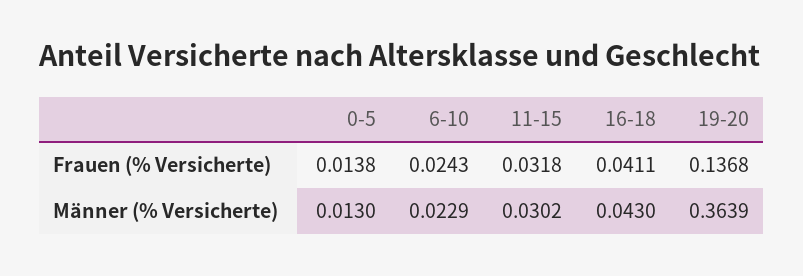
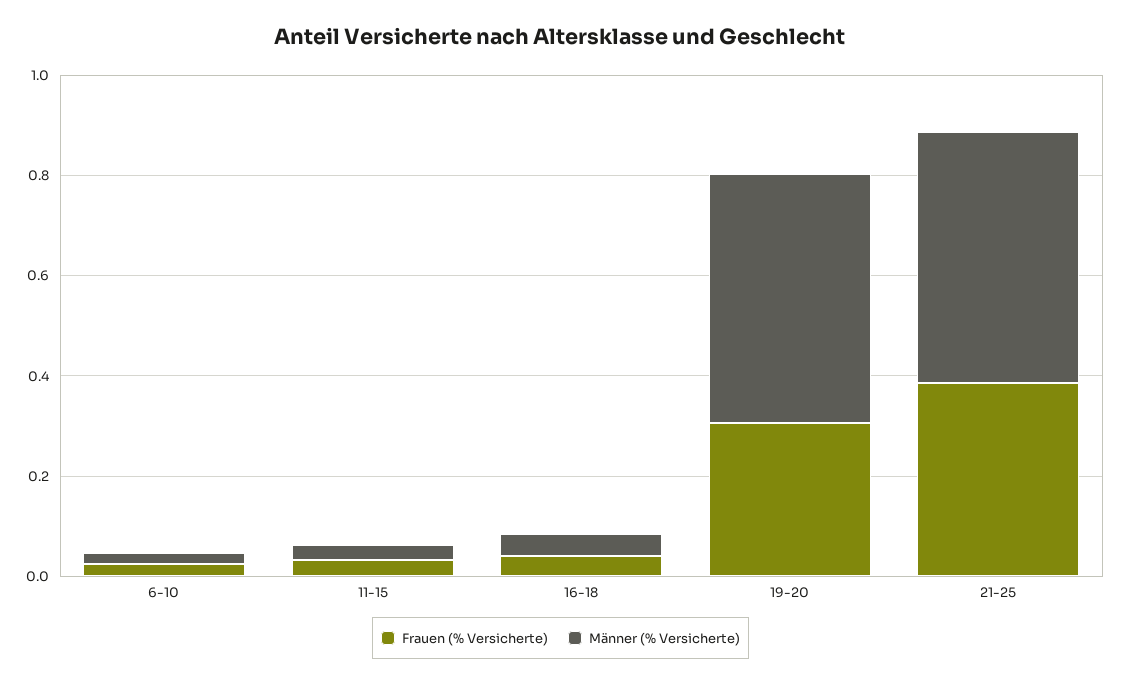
Frauen (% Versicherte), 0-5: 0.0138 -> none
Frauen (% Versicherte), 19-20: 0.1368 -> 0.3
Männer (% Versicherte), 0-5: 0.013 -> none
Männer (% Versicherte), 19-20: 0.3639 -> 0.5
Frauen (% Versicherte), 21-25: none -> 0.4
Männer (% Versicherte), 21-25: none -> 0.5

